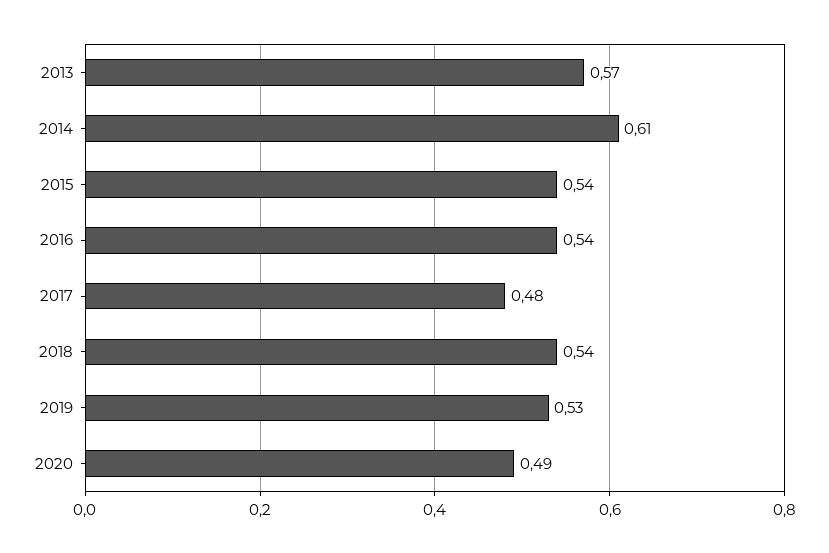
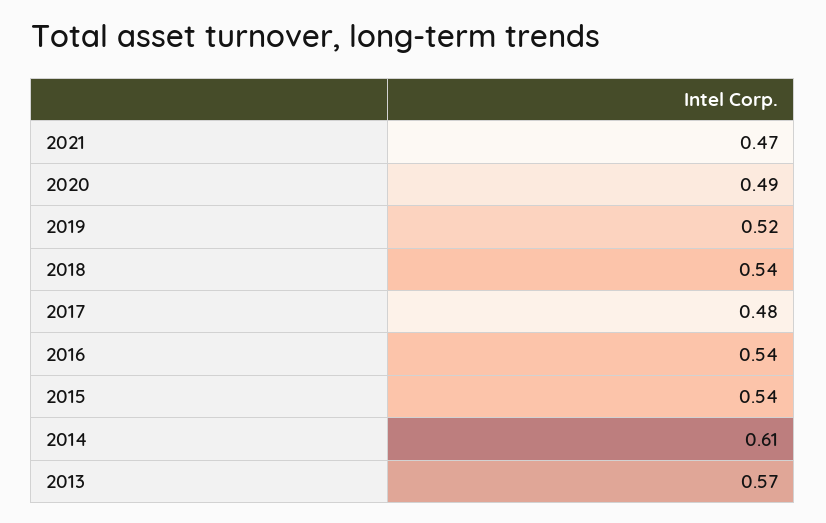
2019: 0.53 -> 0.52
2021: none -> 0.47

